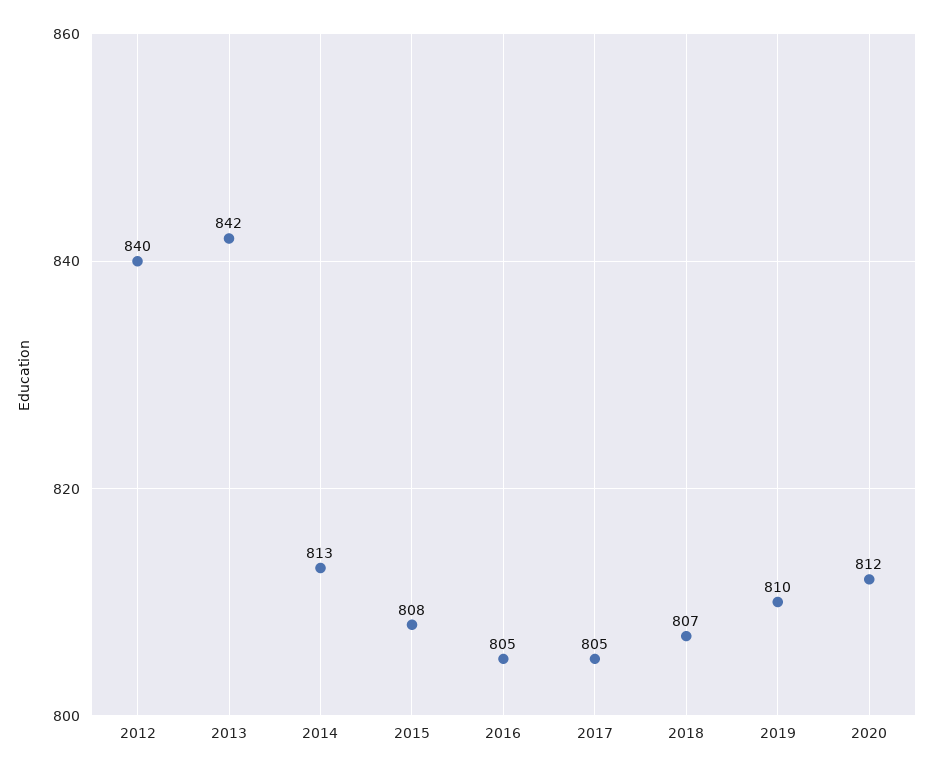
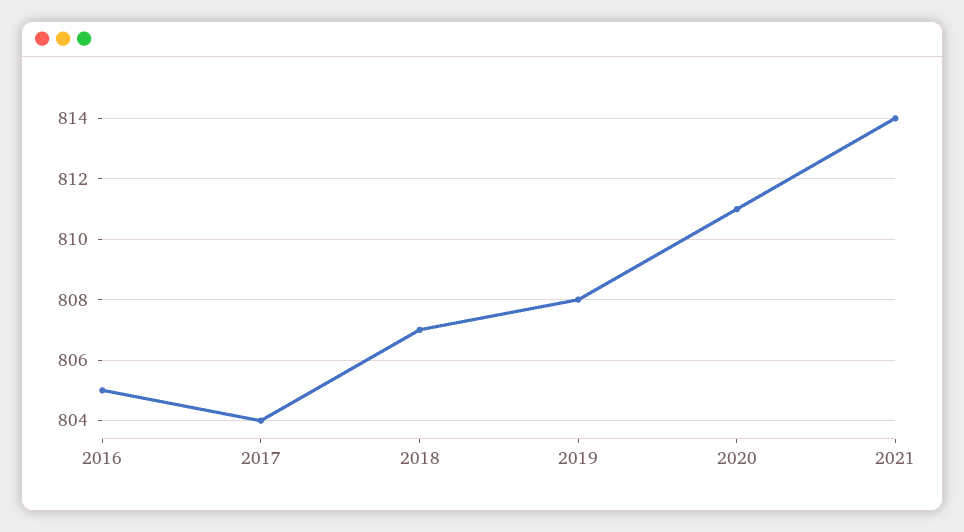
2012: 840 -> none
2013: 842 -> none
2014: 813 -> none
2015: 808 -> none
2017: 805 -> 804
2019: 810 -> 808
2020: 812 -> 811
2021: none -> 814

